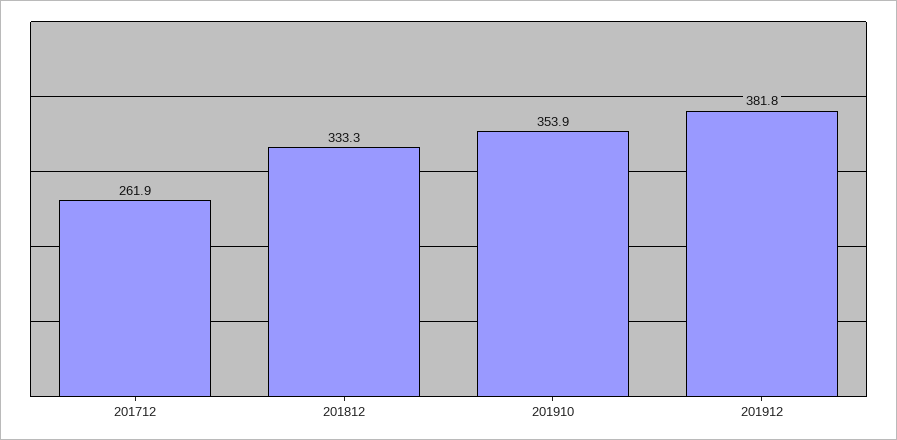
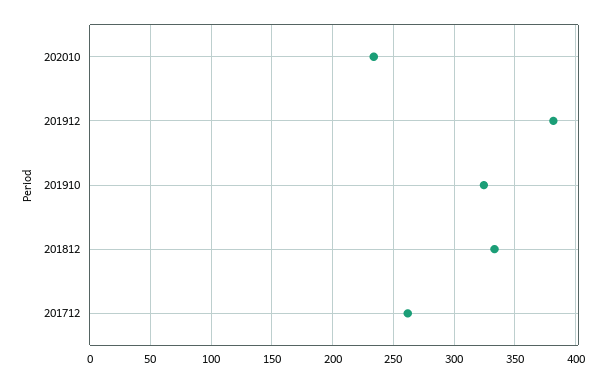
201910: 353.9 -> 325
202010: none -> 235

